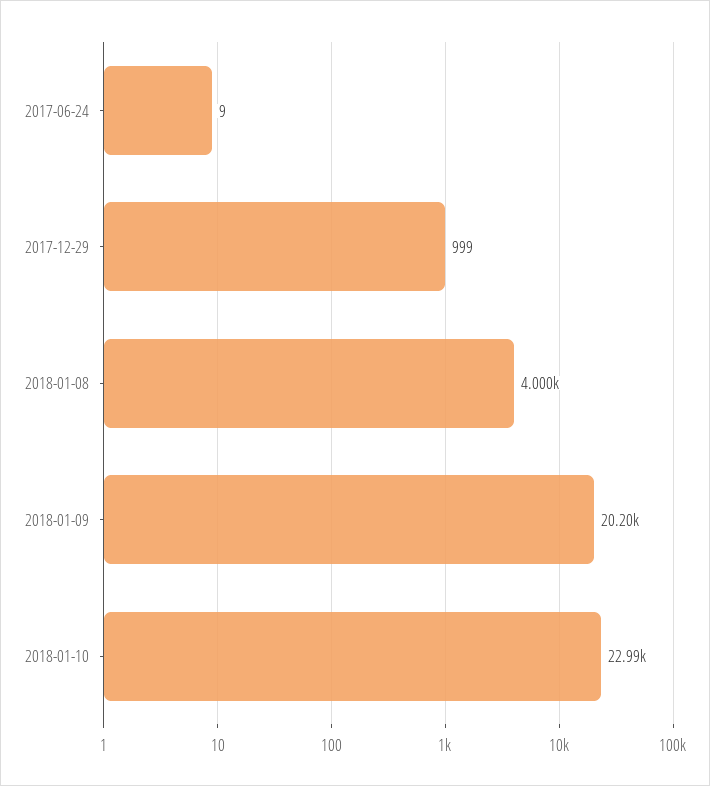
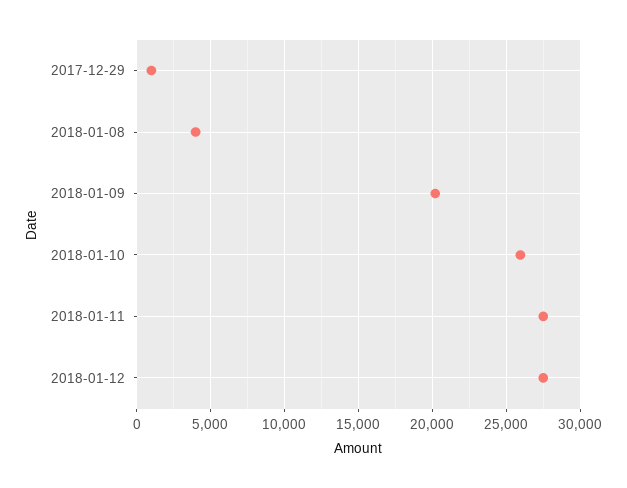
2017-06-24: 9 -> none
2018-01-10: 22990 -> 26000
2018-01-11: none -> 27500
2018-01-12: none -> 27500

